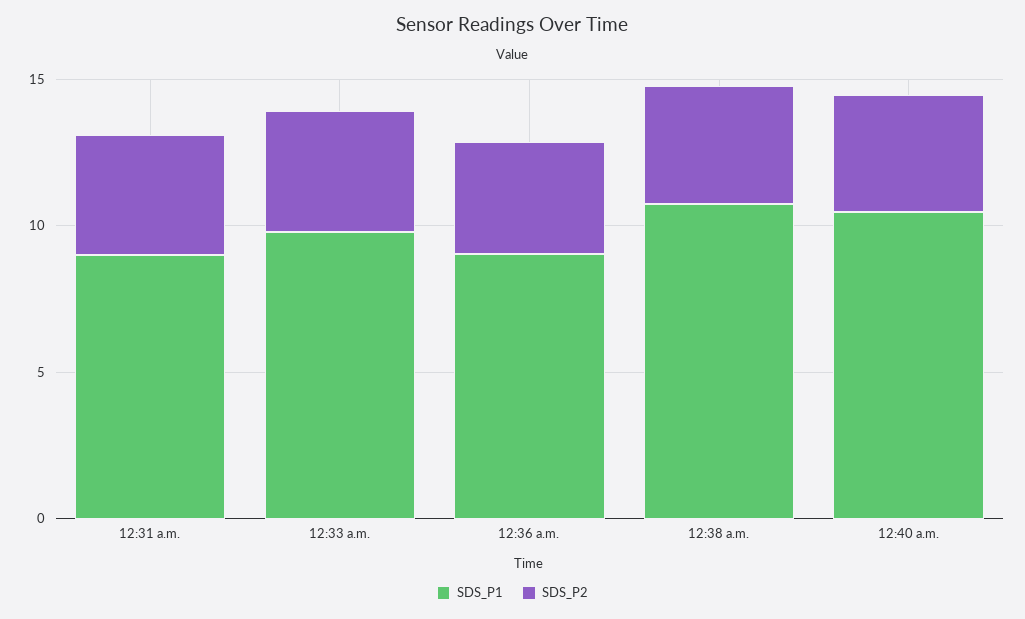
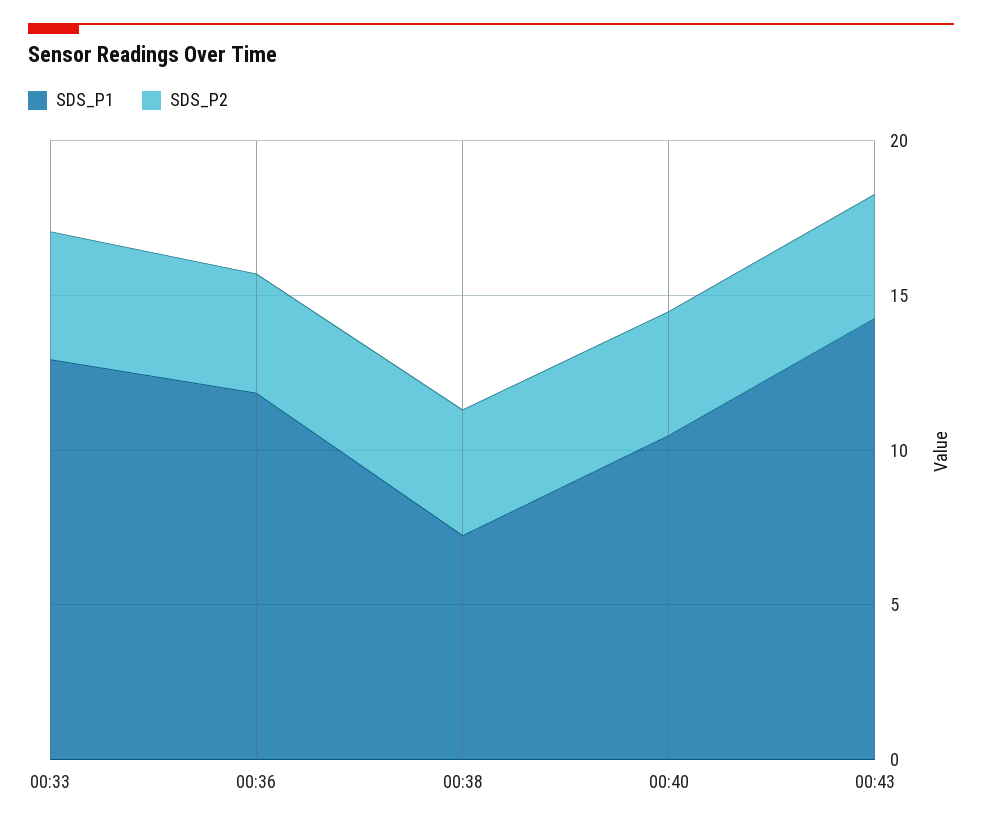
SDS_P1, 12:31 a.m.: 9 -> none
SDS_P2, 12:31 a.m.: 4 -> none
SDS_P1, 12:33 a.m.: 10 -> 13
SDS_P1, 12:36 a.m.: 9 -> 12
SDS_P1, 12:38 a.m.: 11 -> 7
SDS_P1, 00:43: none -> 14
SDS_P2, 00:43: none -> 4

